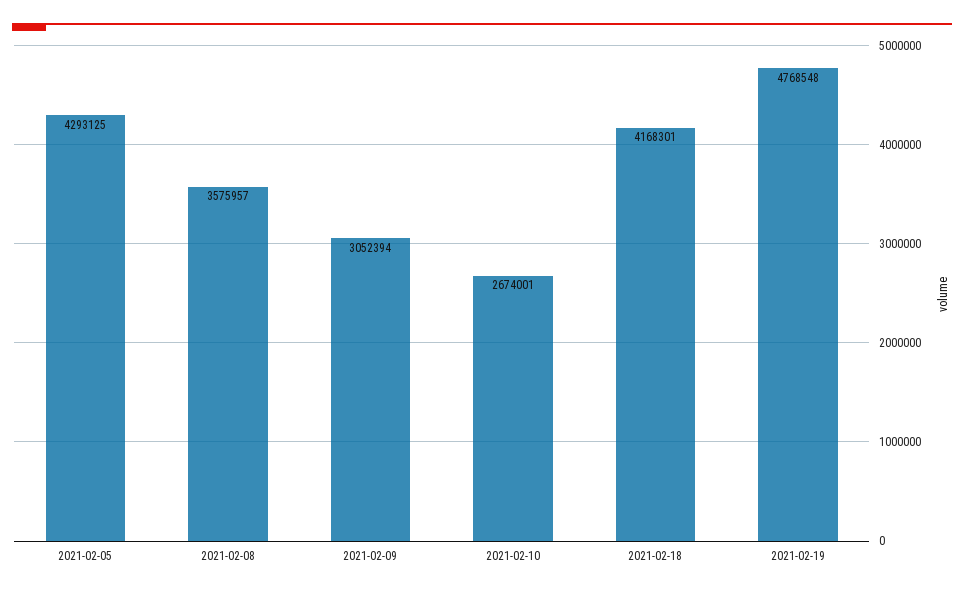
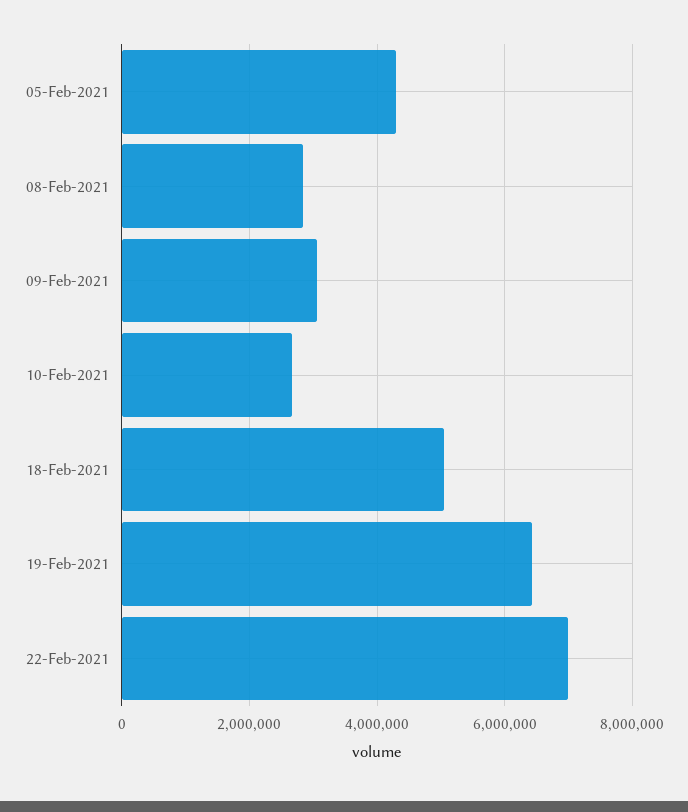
2021-02-08: 3575957 -> 2800000
2021-02-18: 4168301 -> 5000000
2021-02-19: 4768548 -> 6400000
22-Feb-2021: none -> 7000000

